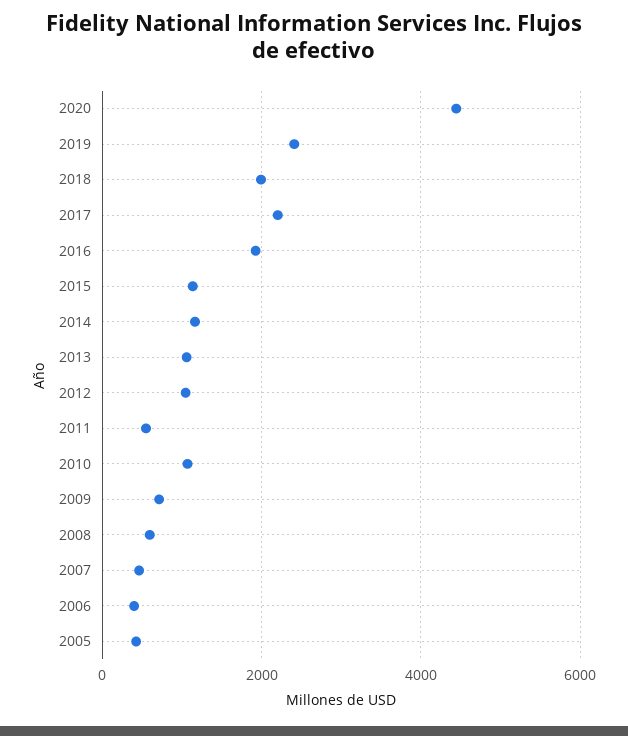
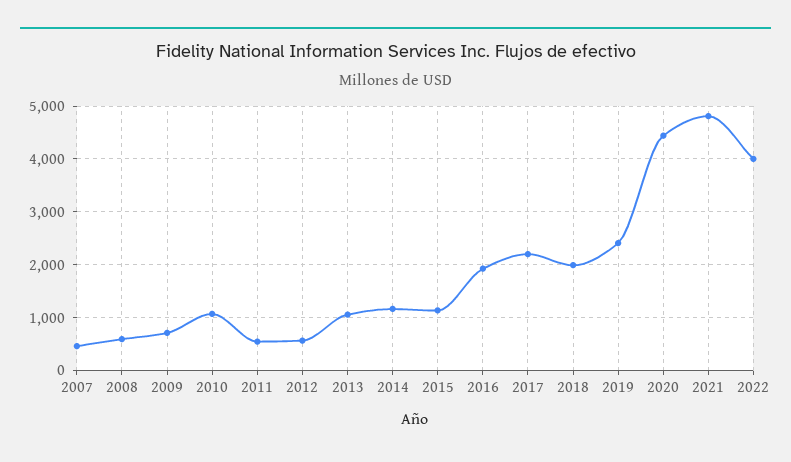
2012: 1000 -> 600
2006: 400 -> none
2005: 400 -> none
2021: none -> 4800
2022: none -> 4000

